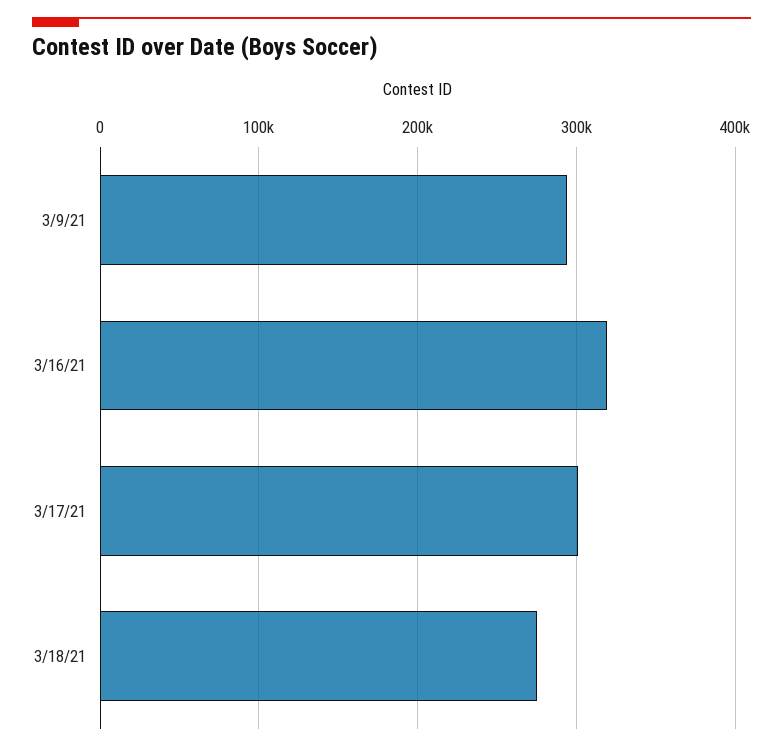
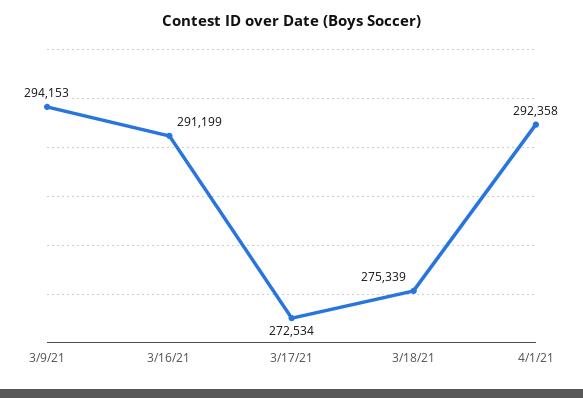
3/16/21: 320000 -> 291199
3/17/21: 300000 -> 272534
4/1/21: none -> 292358

